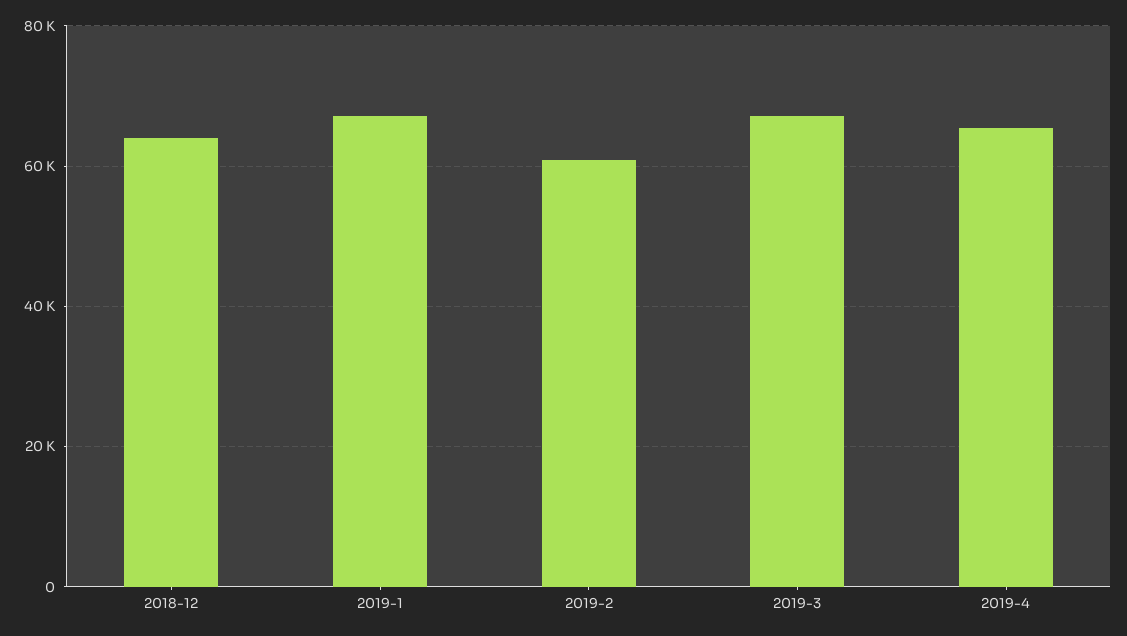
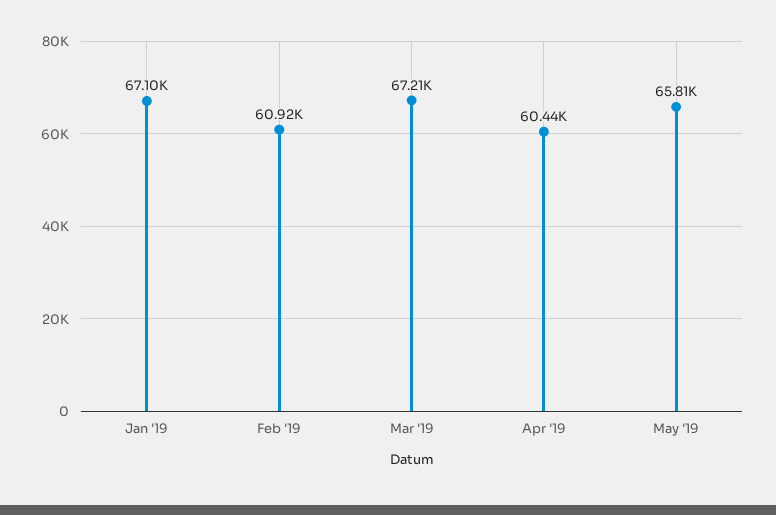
2018-12: 64000 -> none
2019-4: 66000 -> 60440
May '19: none -> 65810

